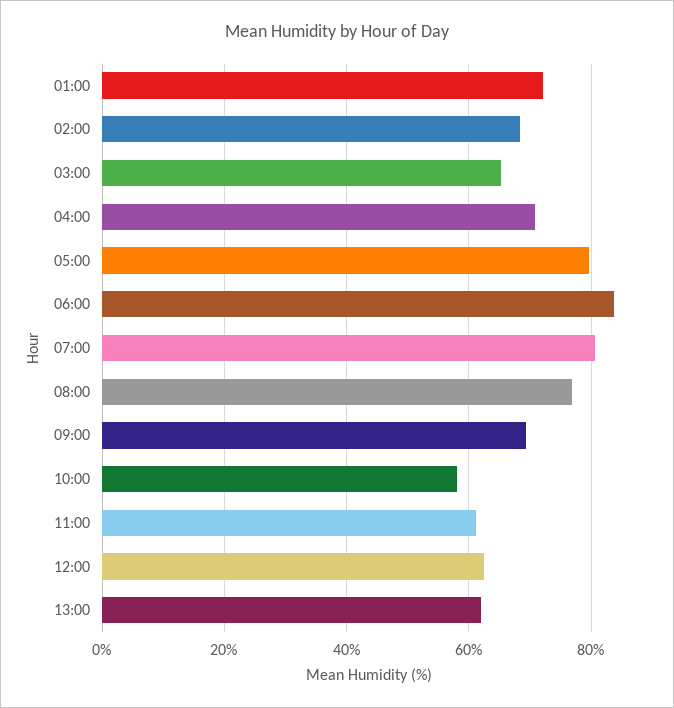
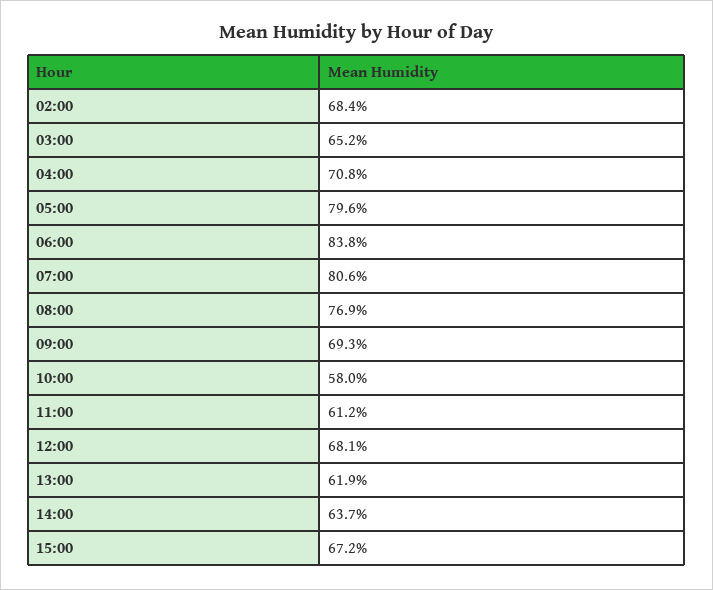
01:00: 72 -> none
12:00: 62 -> 68.1
14:00: none -> 63.7
15:00: none -> 67.2

